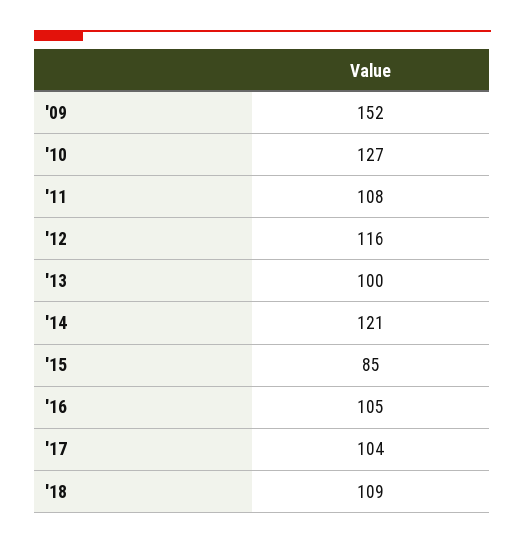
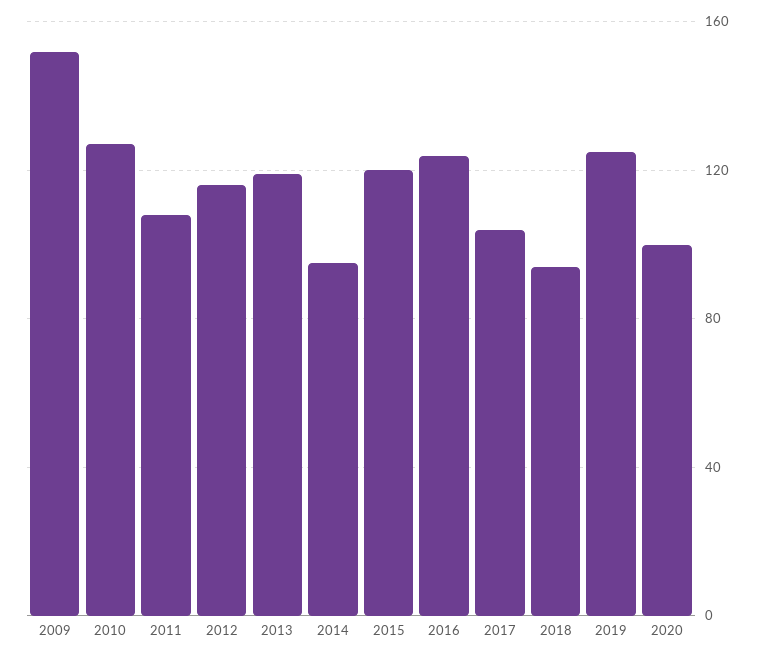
'13: 100 -> 120
'14: 121 -> 95
'15: 85 -> 120
'16: 105 -> 125
'18: 109 -> 95
2019: none -> 125
2020: none -> 100

